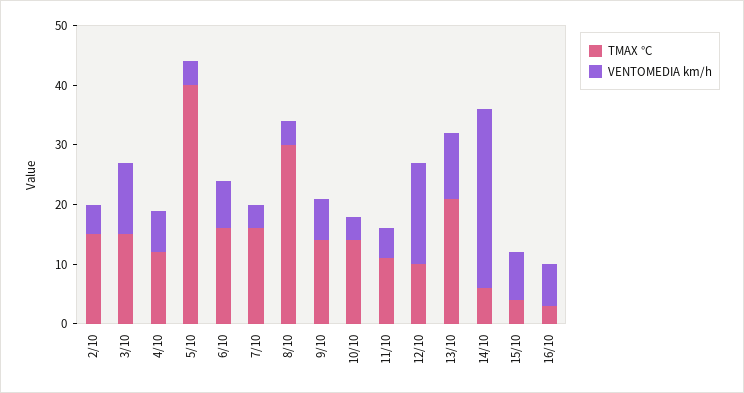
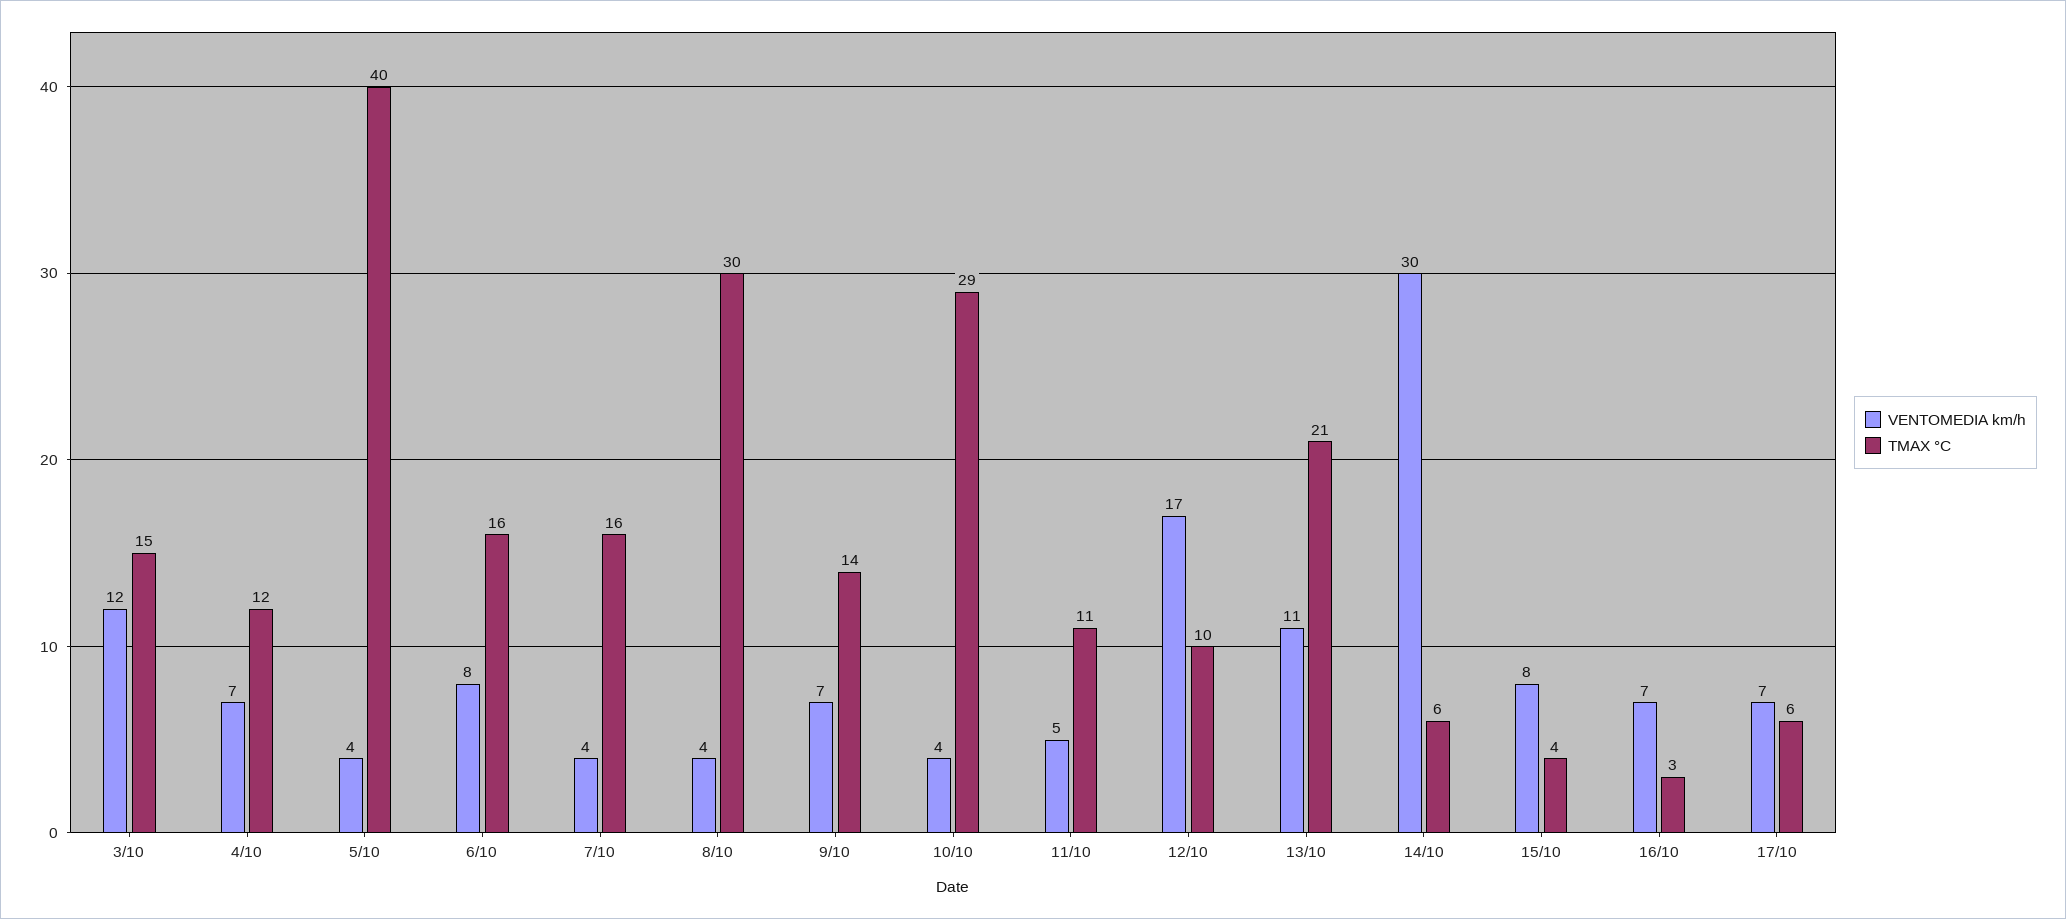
TMAX °C, 2/10: 15 -> none
VENTOMEDIA km/h, 2/10: 5 -> none
TMAX °C, 10/10: 15 -> 29
VENTOMEDIA km/h, 17/10: none -> 7
TMAX °C, 17/10: none -> 6

